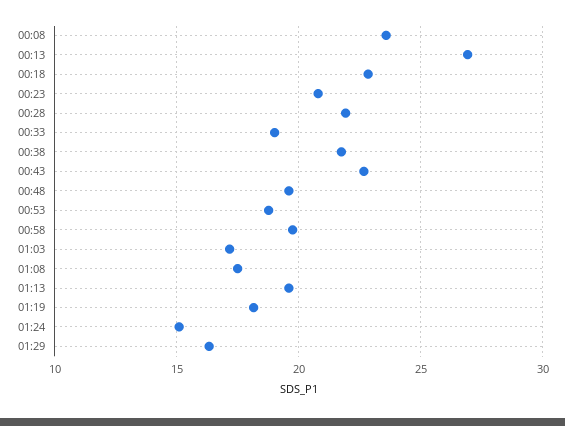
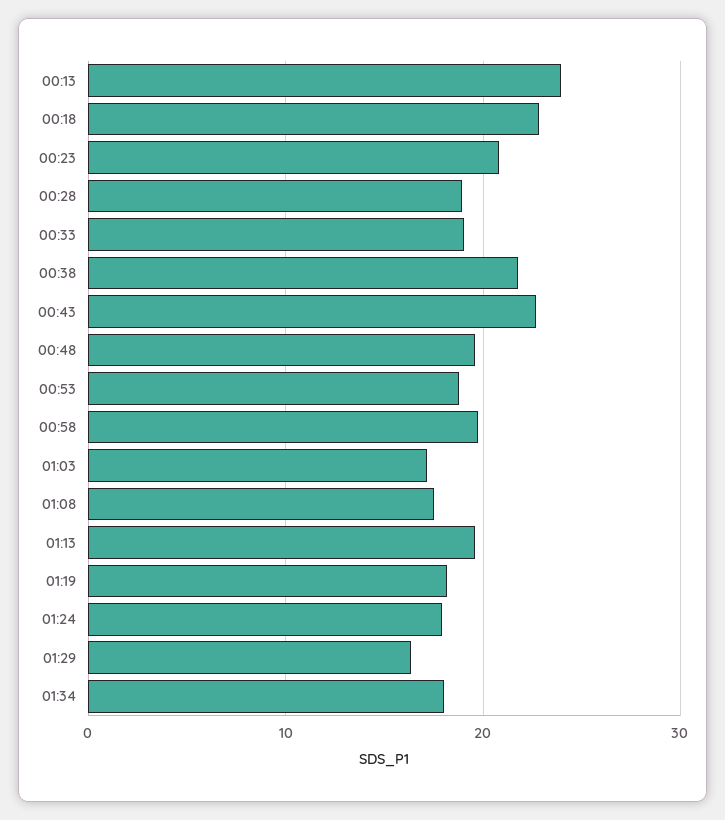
00:08: 23.5 -> none
00:13: 27 -> 24
00:28: 22 -> 19
01:24: 15 -> 18
01:34: none -> 18

